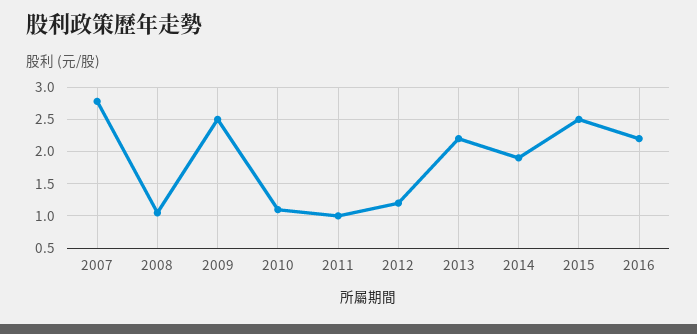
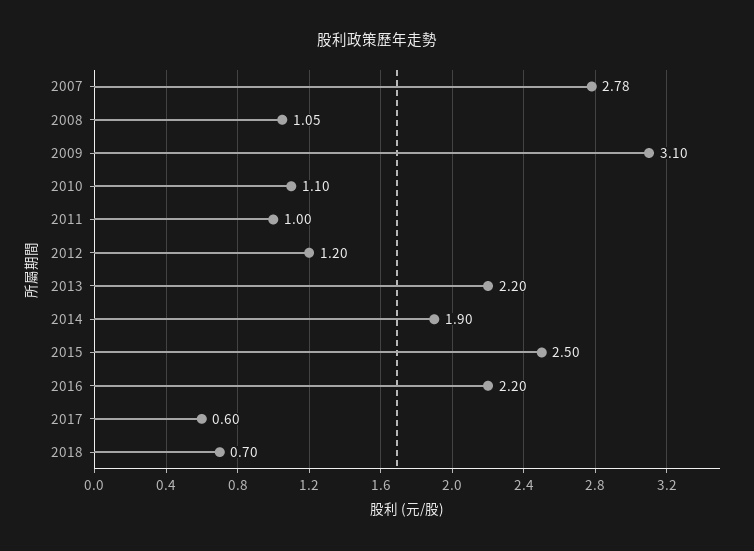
2009: 2.5 -> 3.1
2017: none -> 0.6
2018: none -> 0.7

